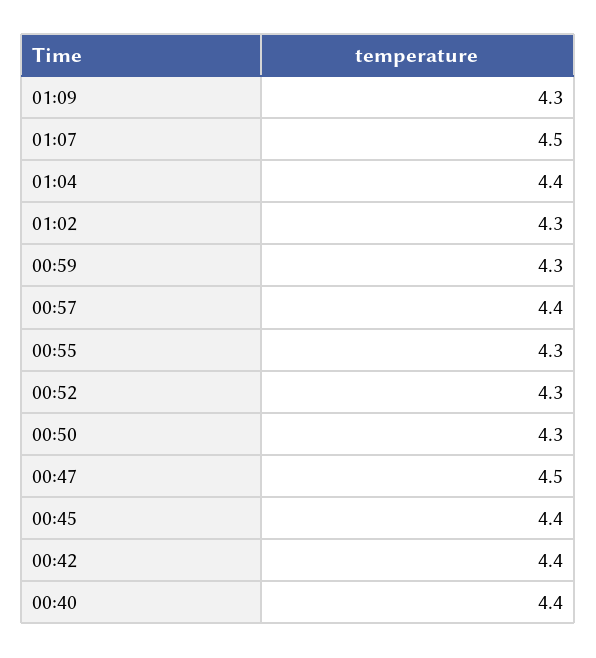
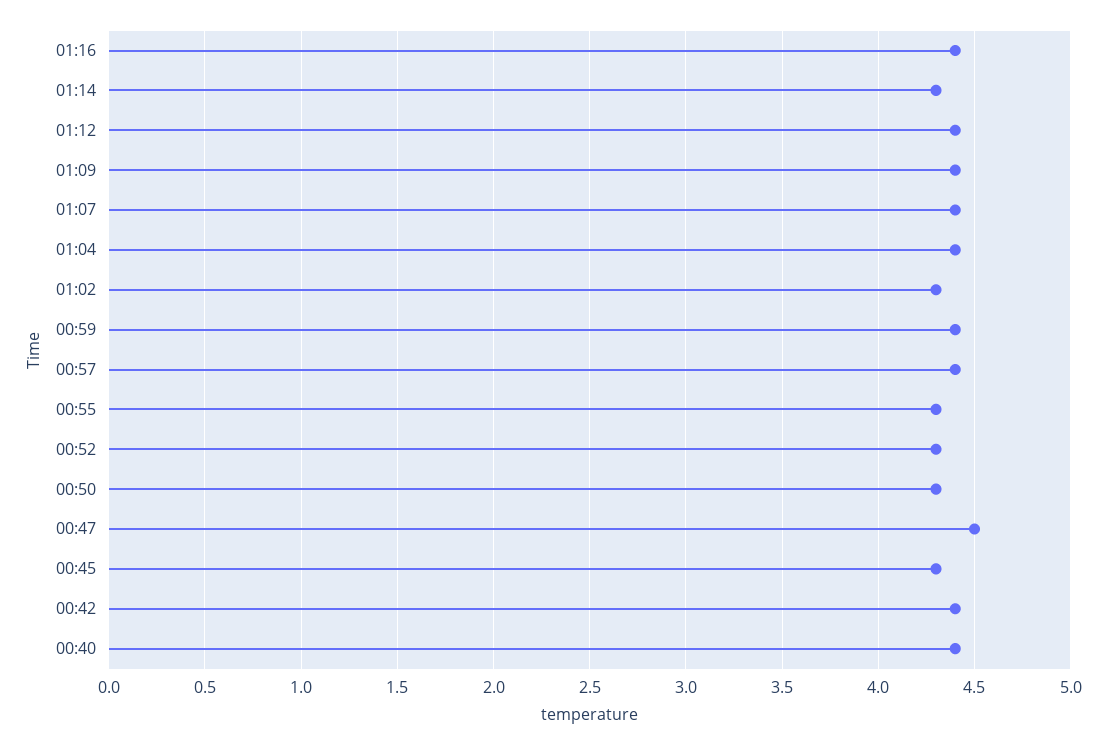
01:09: 4.3 -> 4.4
01:07: 4.5 -> 4.4
00:59: 4.3 -> 4.4
00:45: 4.4 -> 4.3
01:16: none -> 4.4
01:14: none -> 4.3
01:12: none -> 4.4

